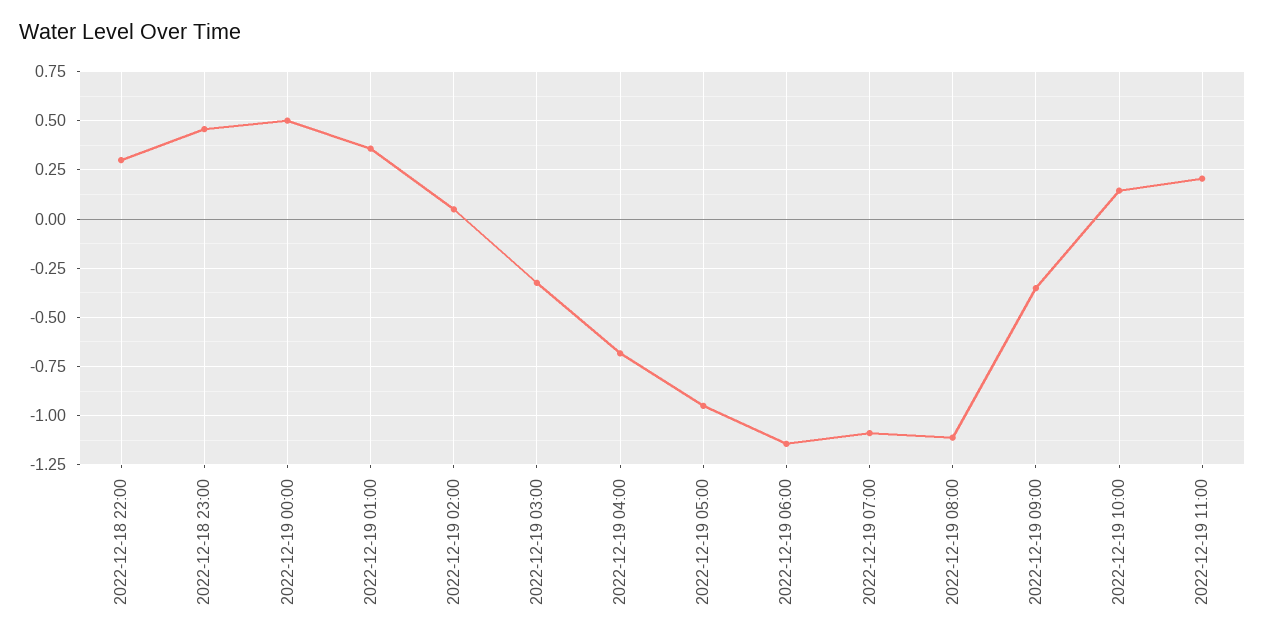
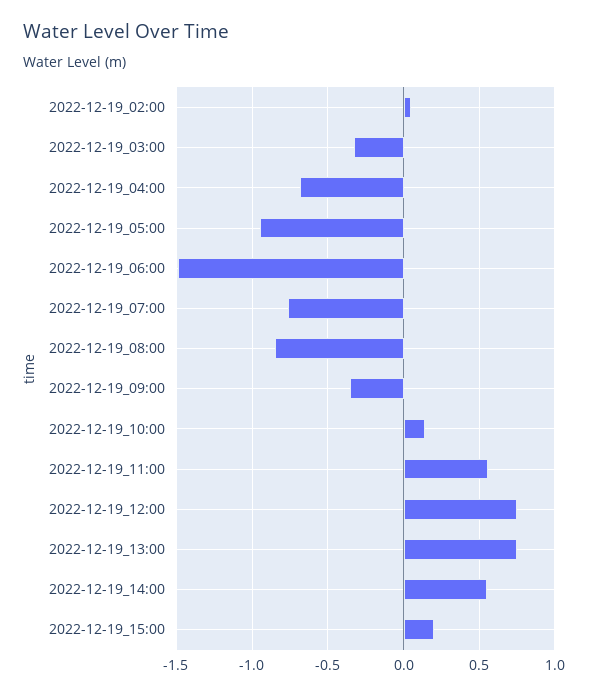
2022-12-18 22:00: 0.3 -> none
2022-12-18 23:00: 0.45 -> none
2022-12-19 00:00: 0.5 -> none
2022-12-19 01:00: 0.35 -> none
2022-12-19 06:00: -1.15 -> -1.5
2022-12-19 07:00: -1.1 -> -0.75
2022-12-19 08:00: -1.1 -> -0.85
2022-12-19 11:00: 0.2 -> 0.55
2022-12-19_12:00: none -> 0.75
2022-12-19_13:00: none -> 0.75
2022-12-19_14:00: none -> 0.55
2022-12-19_15:00: none -> 0.2

